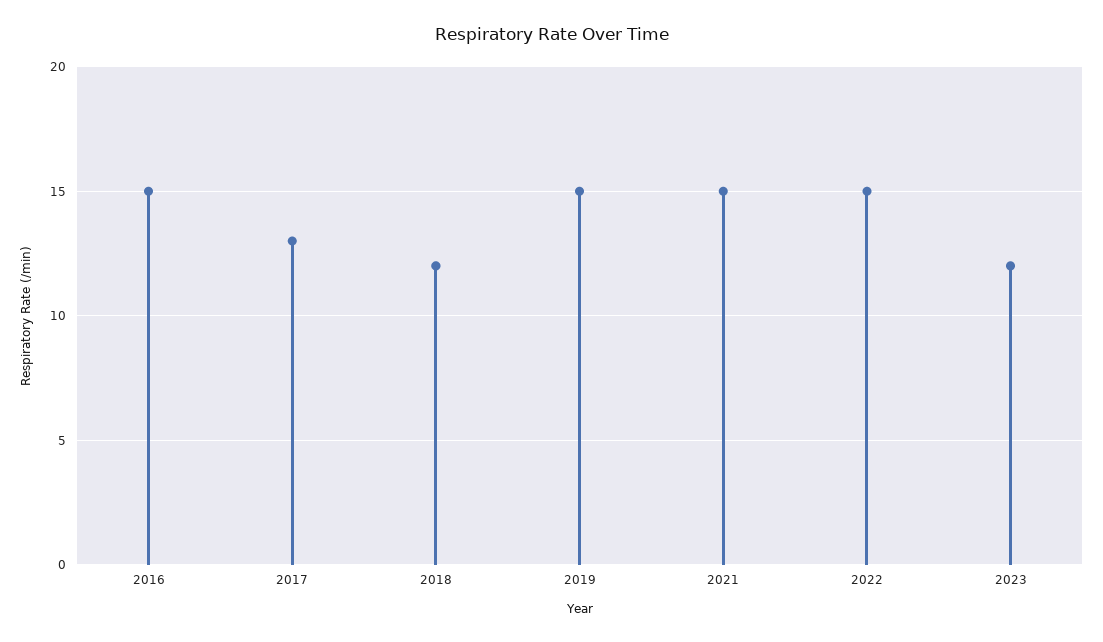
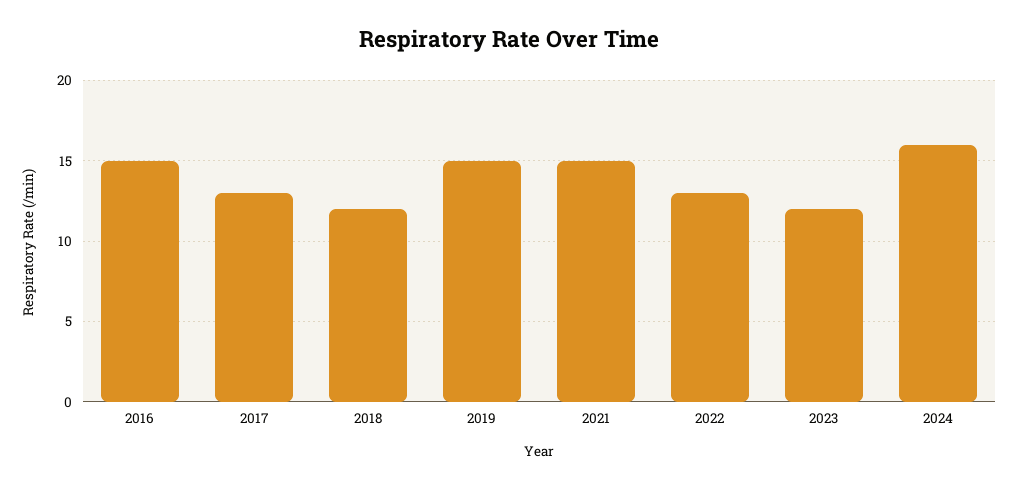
2022: 15 -> 13
2024: none -> 16

